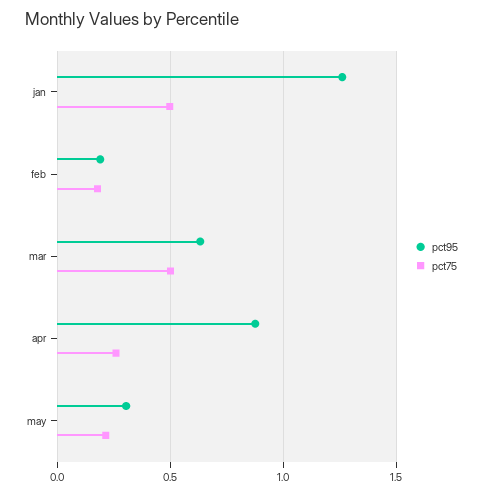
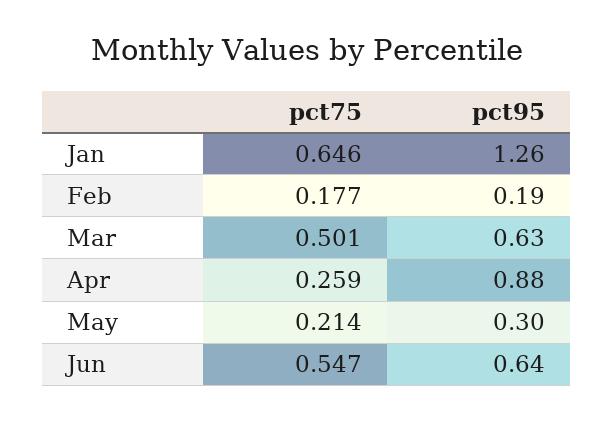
pct75, jan: 0.5 -> 0.646
pct75, Jun: none -> 0.547
pct95, Jun: none -> 0.64

